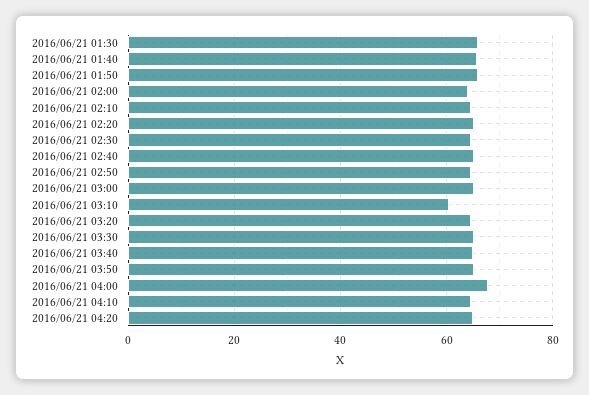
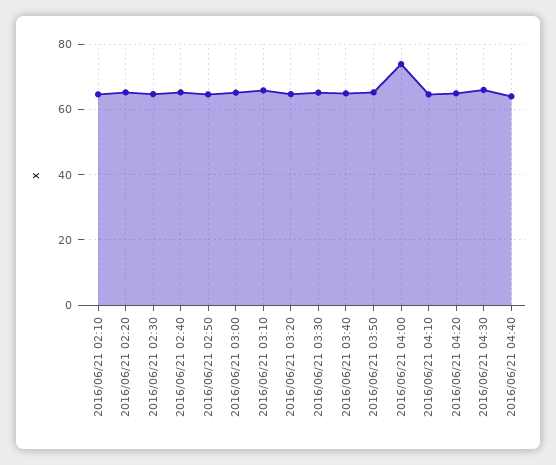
2016/06/21 01:30: 66 -> none
2016/06/21 01:40: 66 -> none
2016/06/21 01:50: 66 -> none
2016/06/21 02:00: 64 -> none
2016/06/21 03:10: 60 -> 66
2016/06/21 04:00: 68 -> 74
2016/06/21 04:30: none -> 66
2016/06/21 04:40: none -> 64

